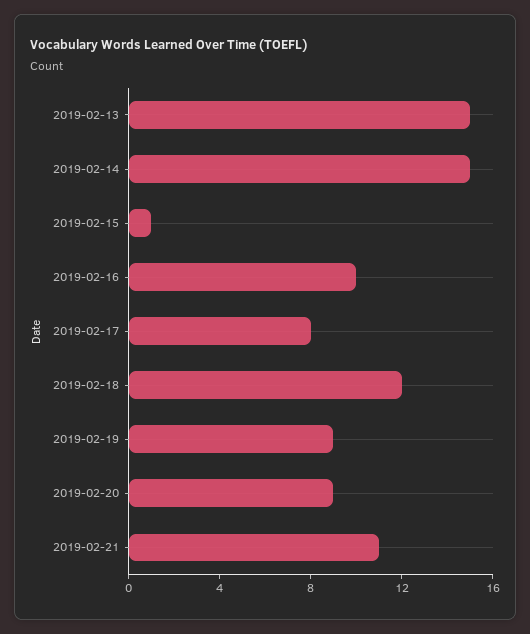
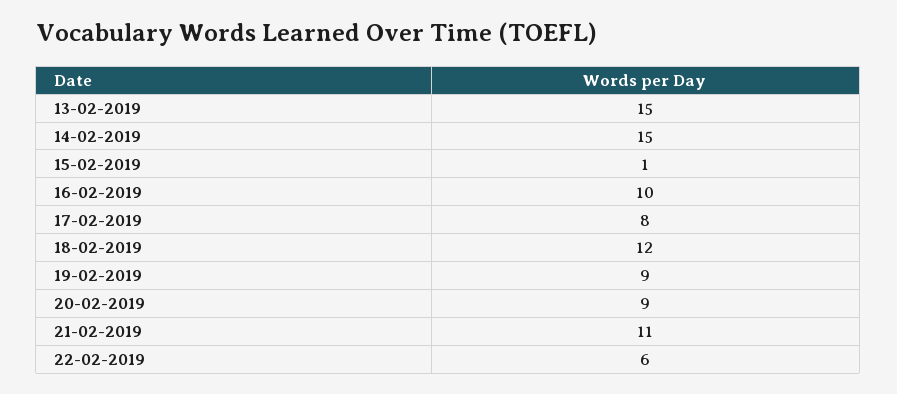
22-02-2019: none -> 6

